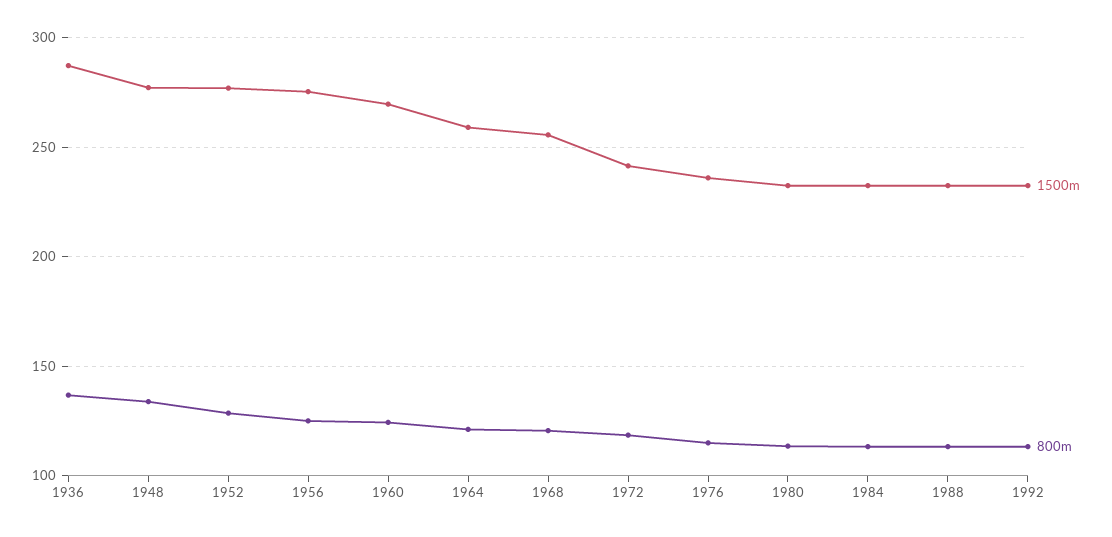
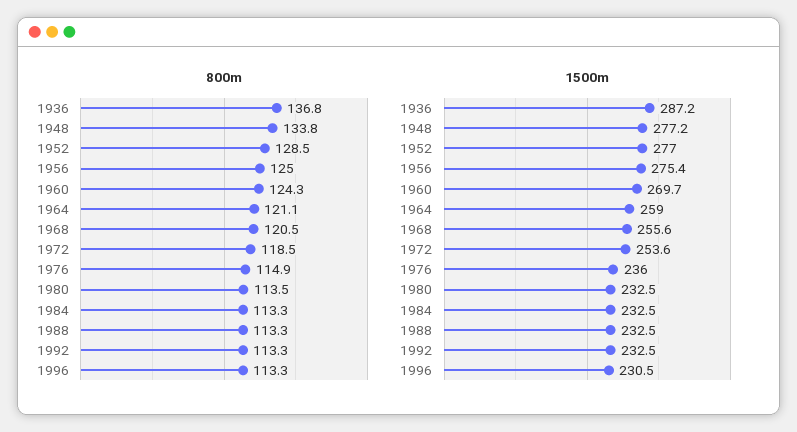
1500m, 1972: 240 -> 253.6
800m, 1996: none -> 113.3
1500m, 1996: none -> 230.5

